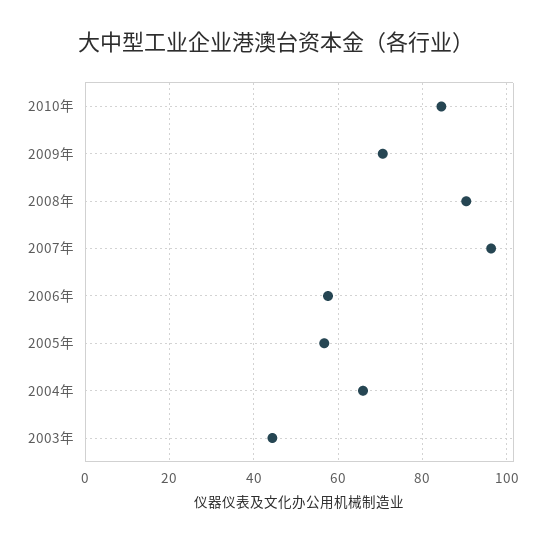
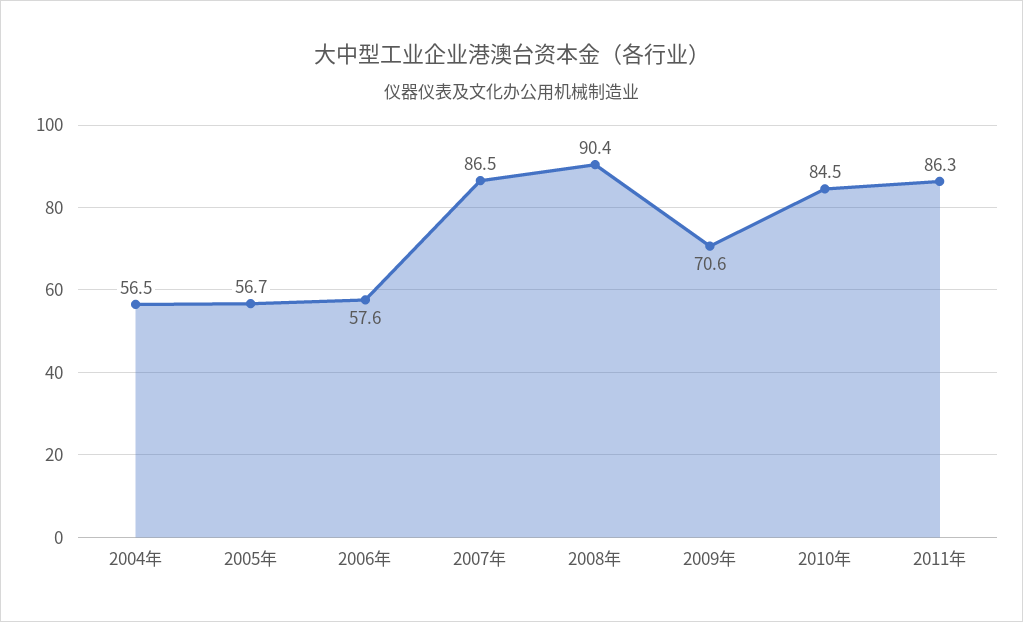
2007年: 96 -> 86.5
2004年: 66 -> 56.5
2003年: 44 -> none
2011年: none -> 86.3

